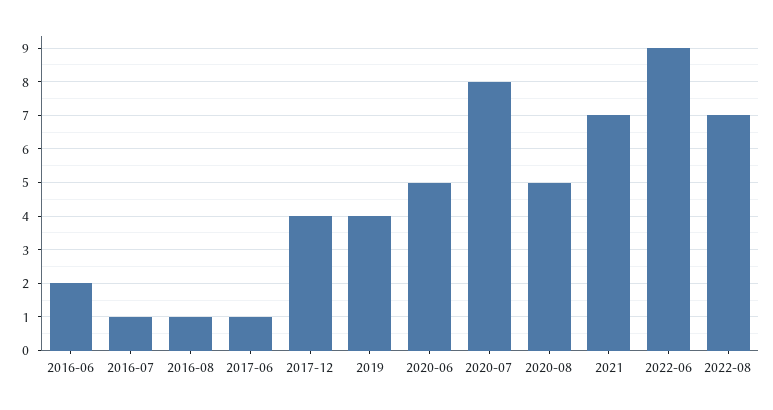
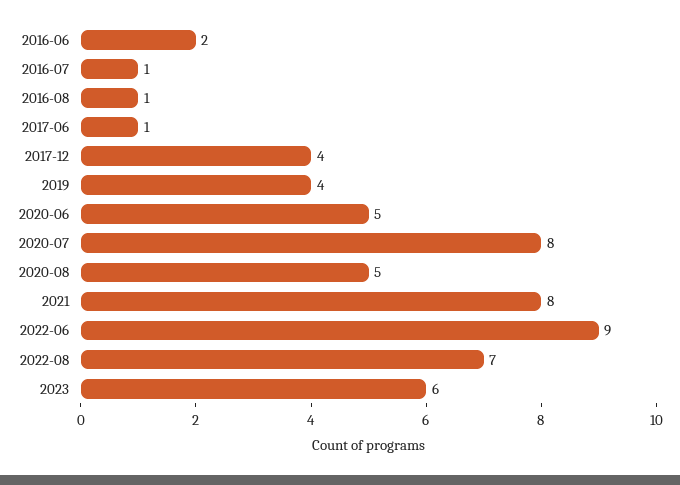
2021: 7 -> 8
2023: none -> 6

